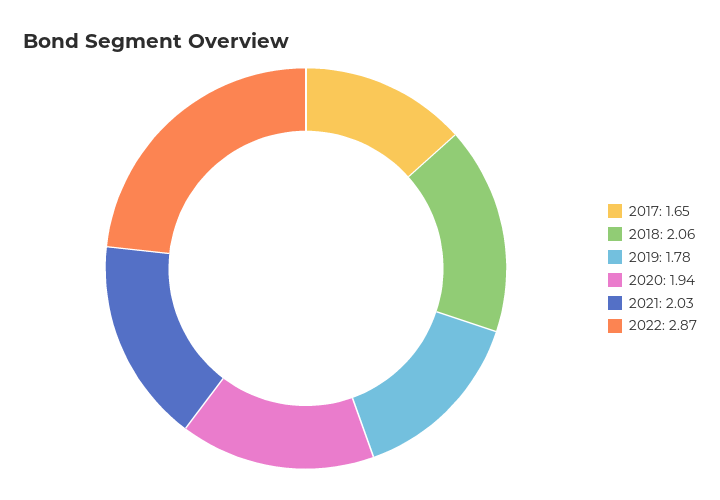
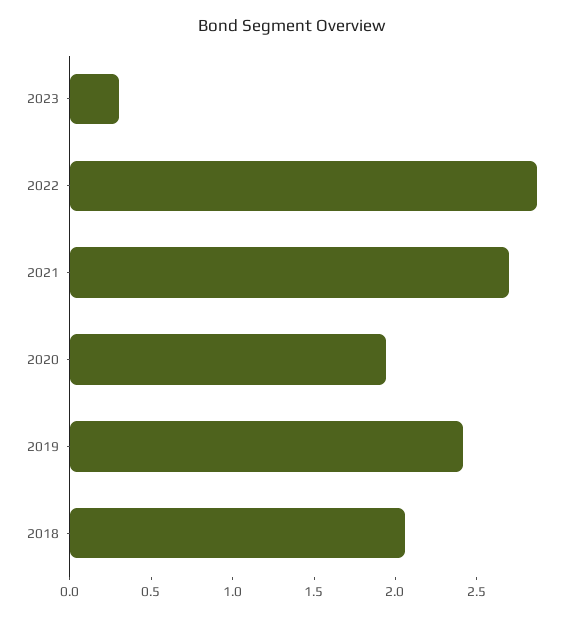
2017: 1.65 -> none
2019: 1.78 -> 2.4
2021: 2.03 -> 2.7
2023: none -> 0.3

